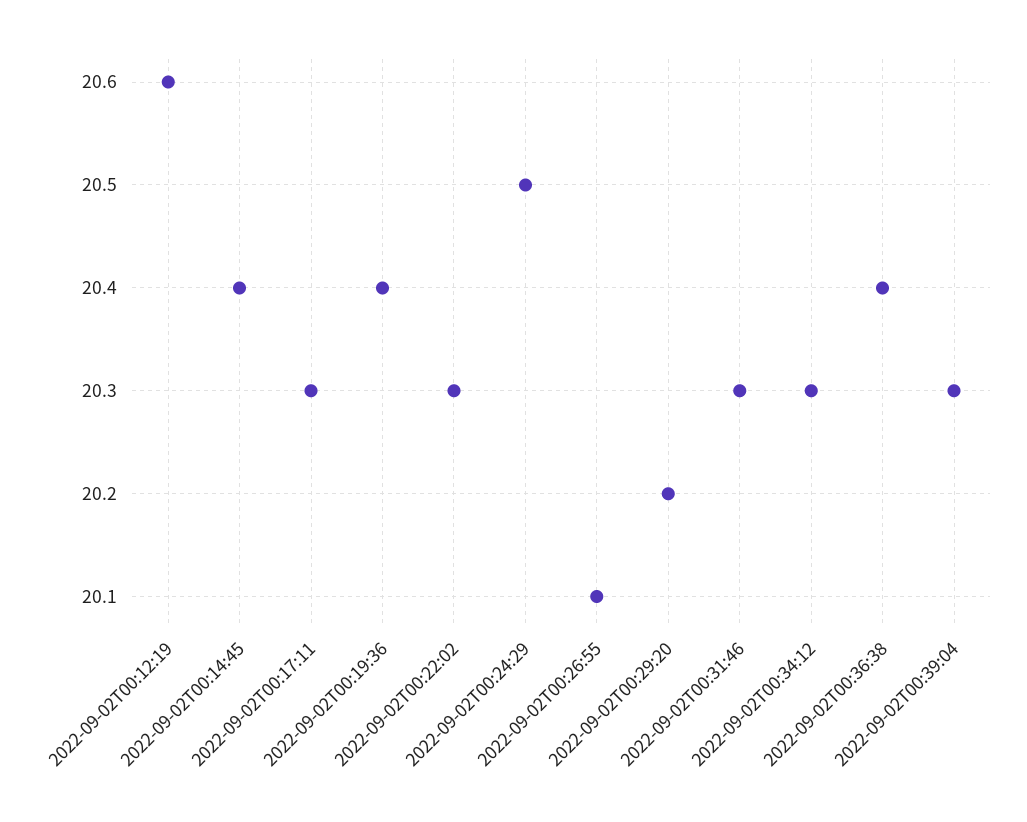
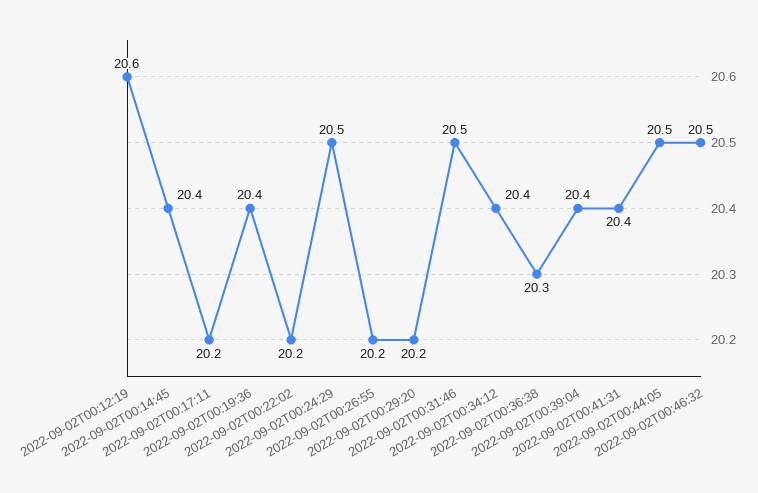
2022-09-02T00:17:11: 20.3 -> 20.2
2022-09-02T00:22:02: 20.3 -> 20.2
2022-09-02T00:26:55: 20.1 -> 20.2
2022-09-02T00:31:46: 20.3 -> 20.5
2022-09-02T00:34:12: 20.3 -> 20.4
2022-09-02T00:36:38: 20.4 -> 20.3
2022-09-02T00:39:04: 20.3 -> 20.4
2022-09-02T00:41:31: none -> 20.4
2022-09-02T00:44:05: none -> 20.5
2022-09-02T00:46:32: none -> 20.5

